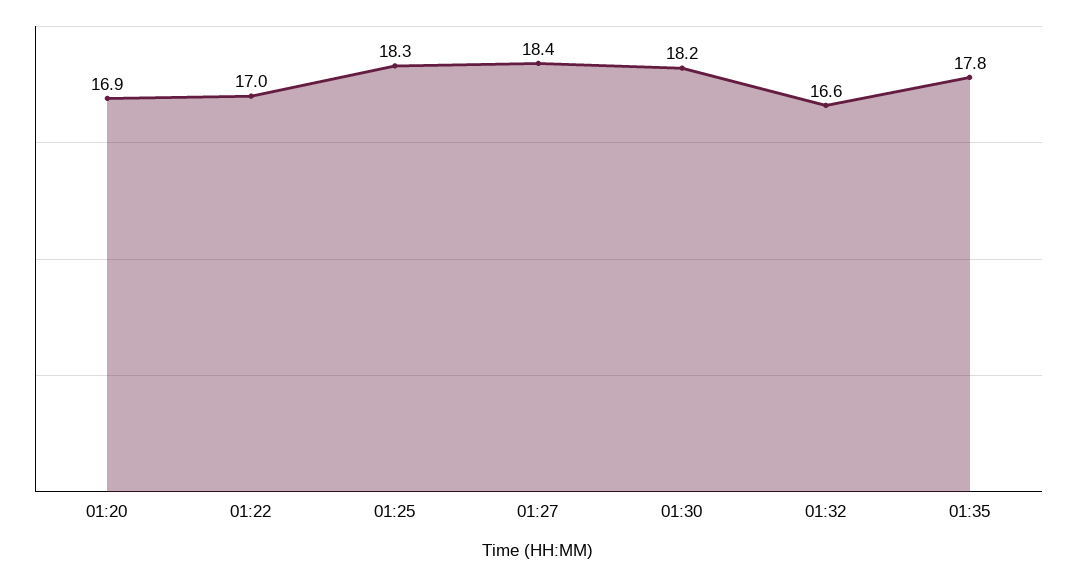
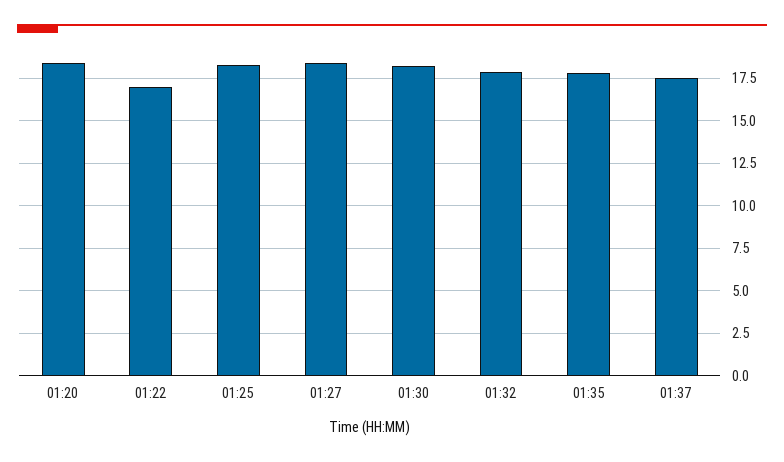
01:20: 16.9 -> 18.5
01:32: 16.6 -> 18
01:37: none -> 17.5

